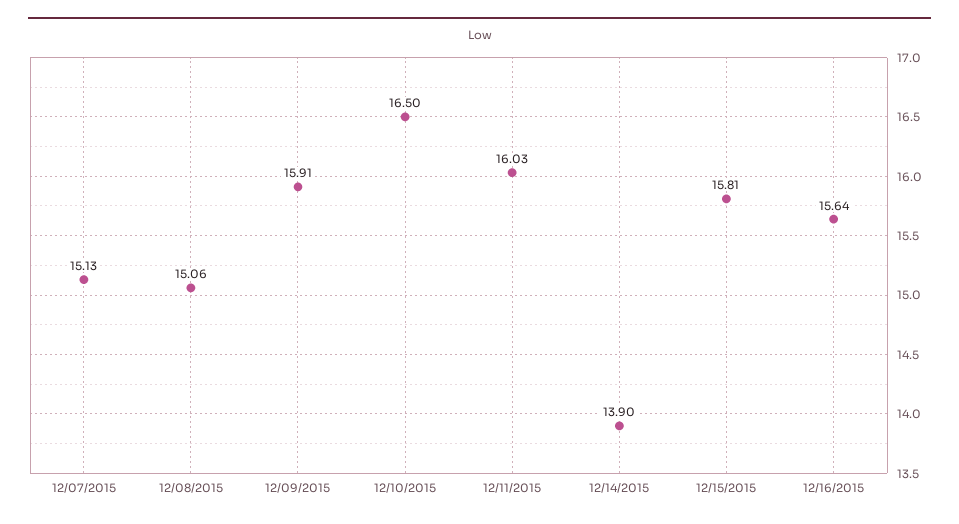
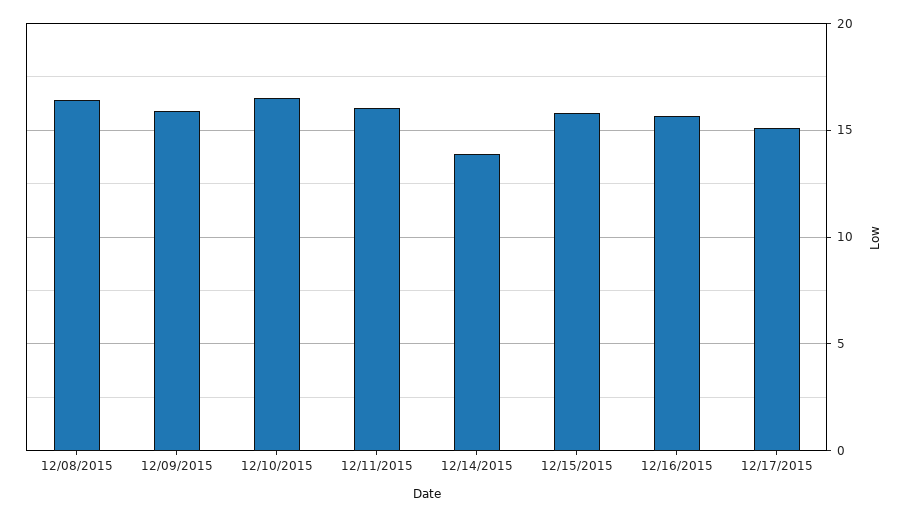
12/07/2015: 15.13 -> none
12/08/2015: 15.06 -> 16.5
12/17/2015: none -> 15

